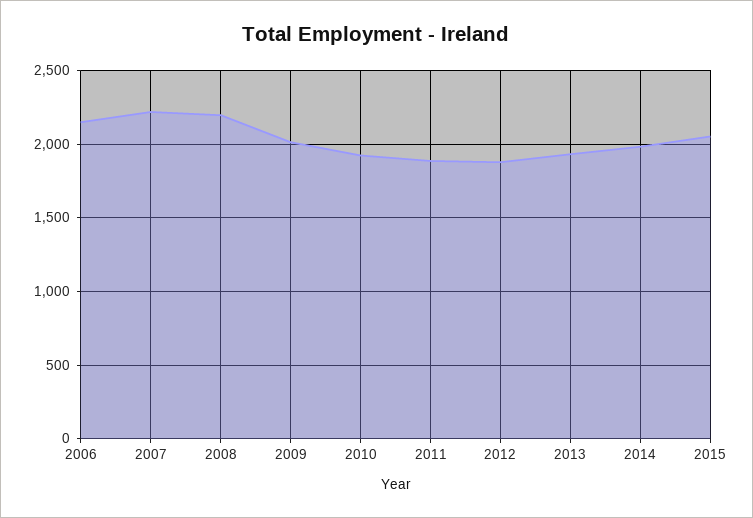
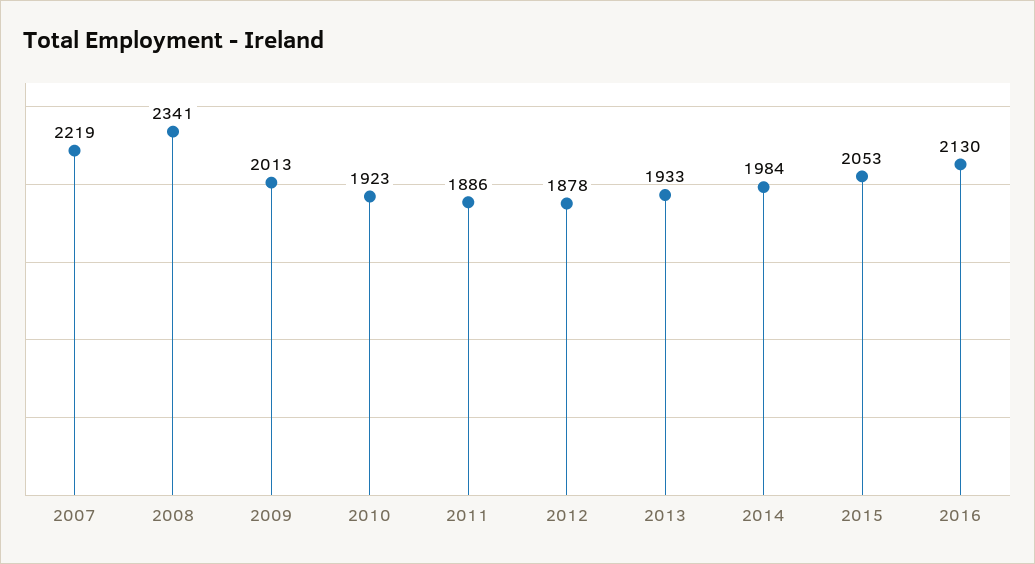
2006: 2150 -> none
2008: 2200 -> 2341
2016: none -> 2130

